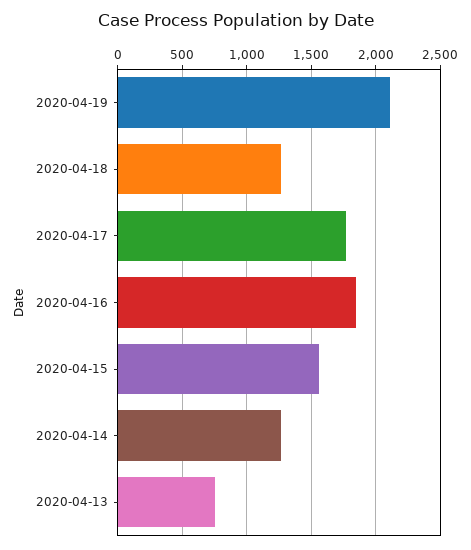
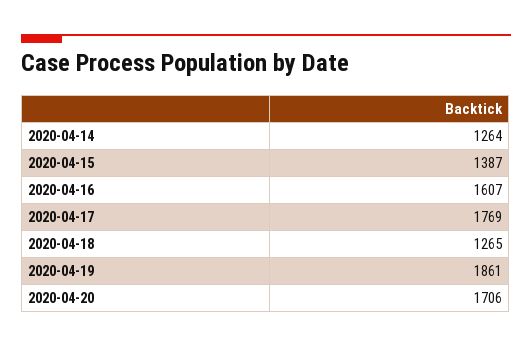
2020-04-19: 2100 -> 1861
2020-04-16: 1850 -> 1607
2020-04-15: 1550 -> 1387
2020-04-13: 750 -> none
2020-04-20: none -> 1706

